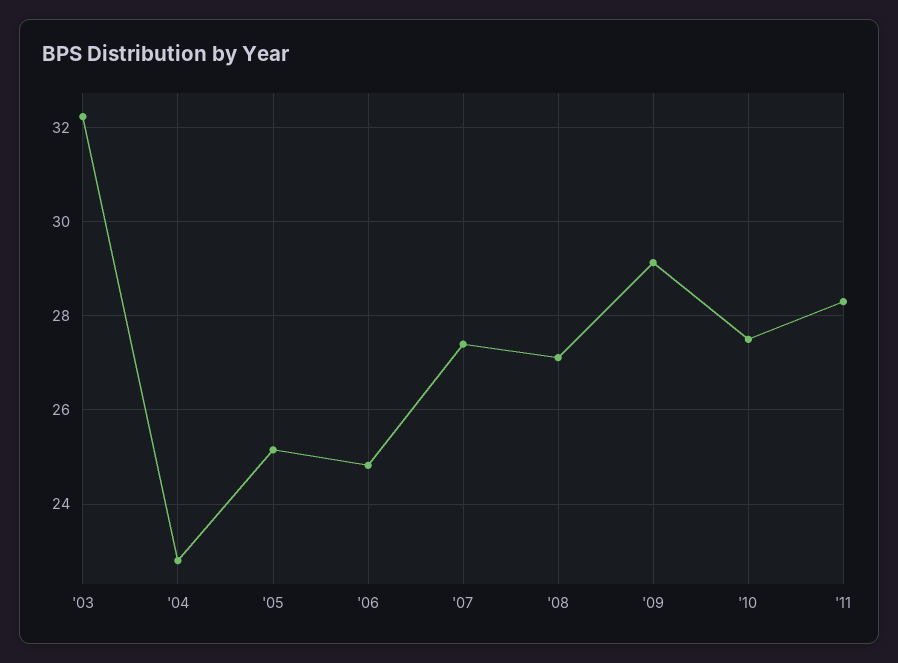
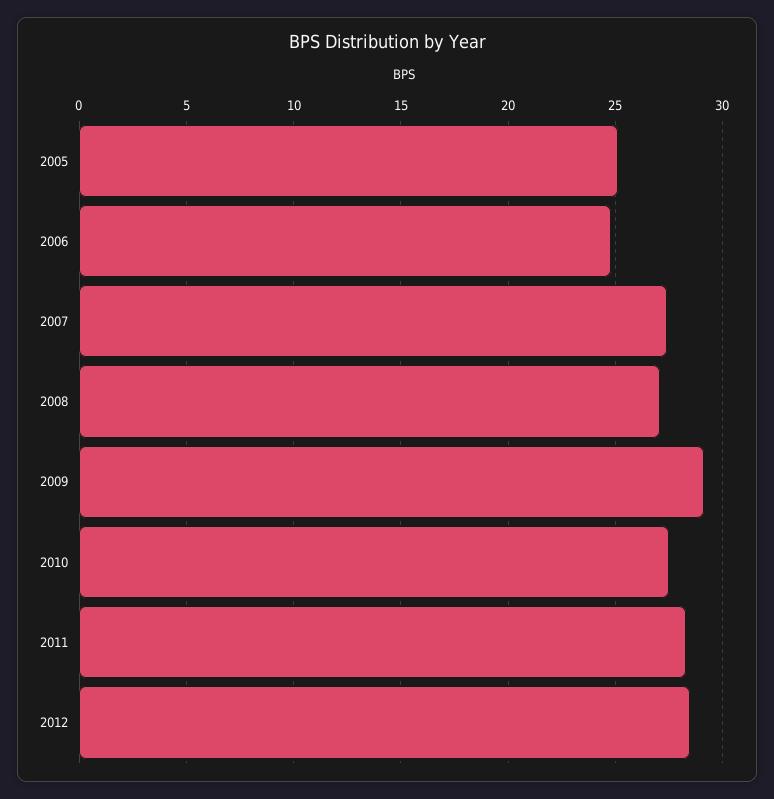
'03: 32.2 -> none
'04: 22.8 -> none
2012: none -> 28.5

